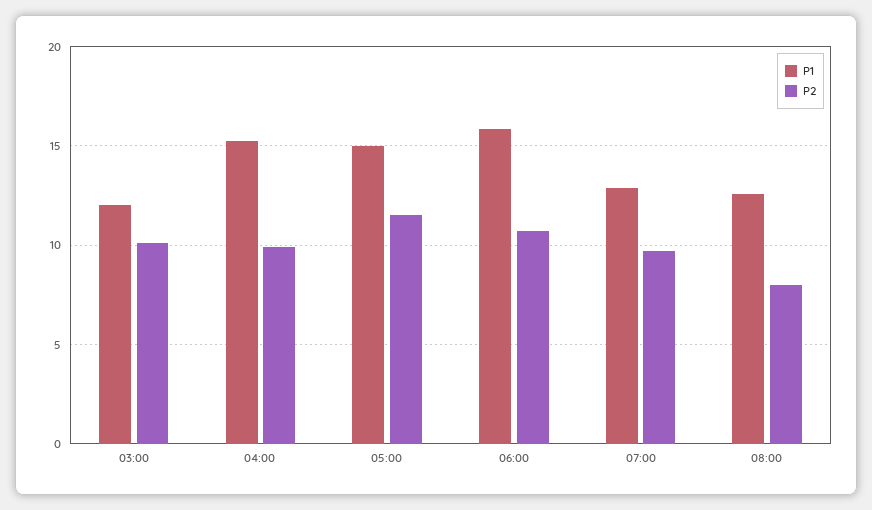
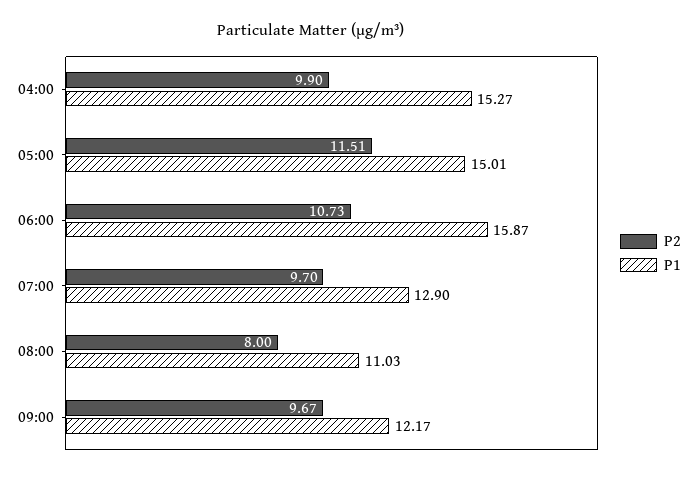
P1, 03:00: 12 -> none
P2, 03:00: 10 -> none
P1, 08:00: 12.5 -> 11.03
P2, 09:00: none -> 9.67
P1, 09:00: none -> 12.17

